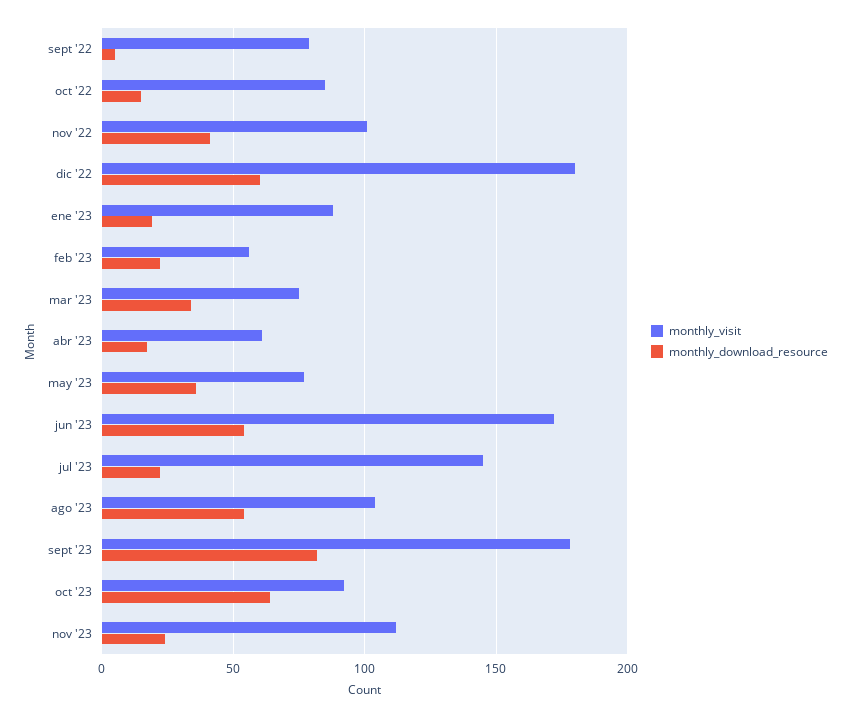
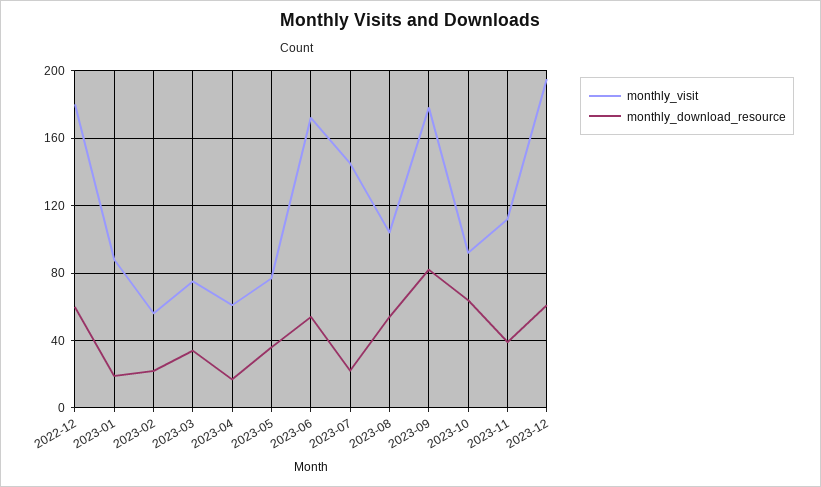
monthly_visit, sept '22: 80 -> none
monthly_download_resource, sept '22: 5 -> none
monthly_visit, oct '22: 85 -> none
monthly_download_resource, oct '22: 15 -> none
monthly_visit, nov '22: 100 -> none
monthly_download_resource, nov '22: 40 -> none
monthly_download_resource, nov '23: 25 -> 40
monthly_visit, 2023-12: none -> 195
monthly_download_resource, 2023-12: none -> 60

